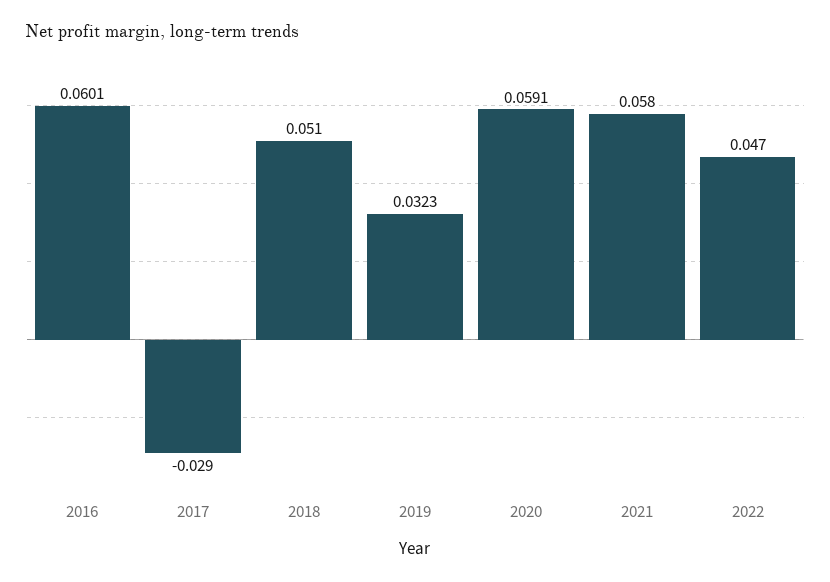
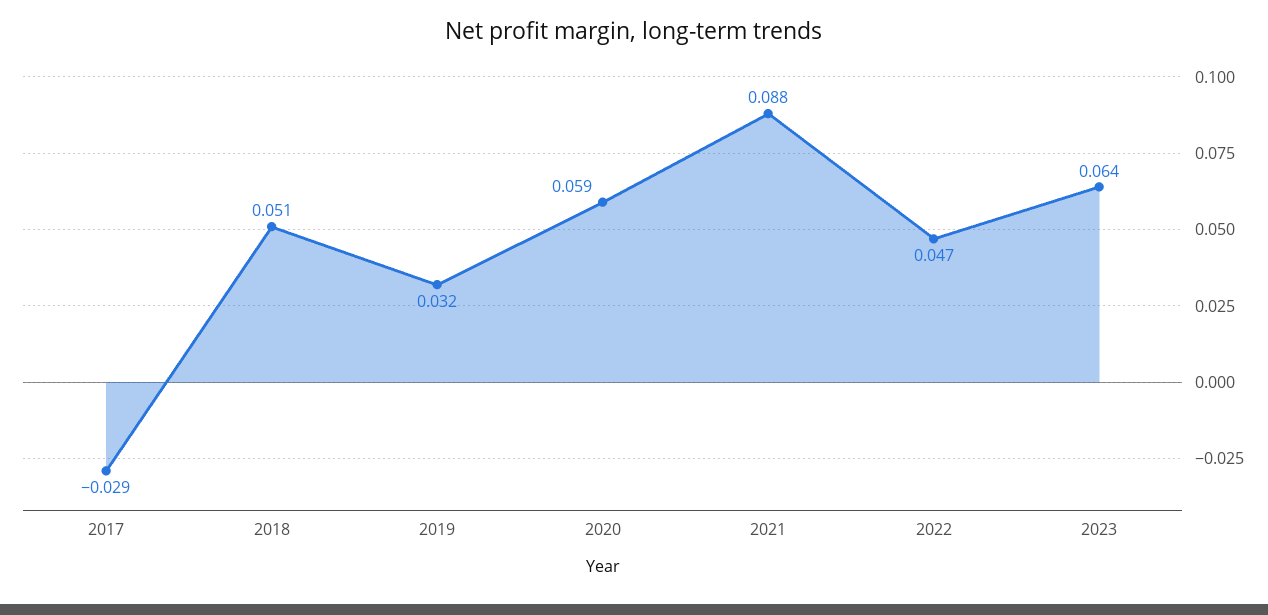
2016: 0.0601 -> none
2021: 0.058 -> 0.088
2023: none -> 0.064

